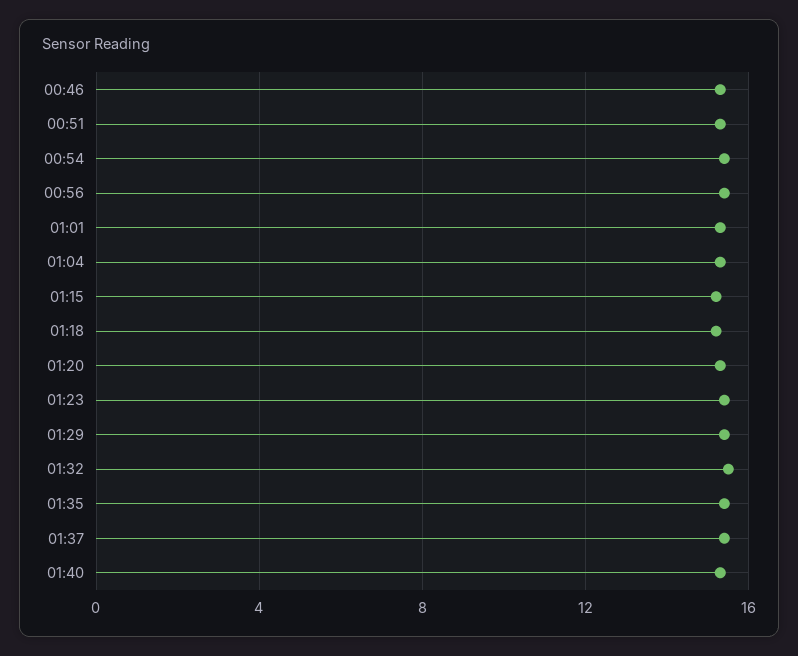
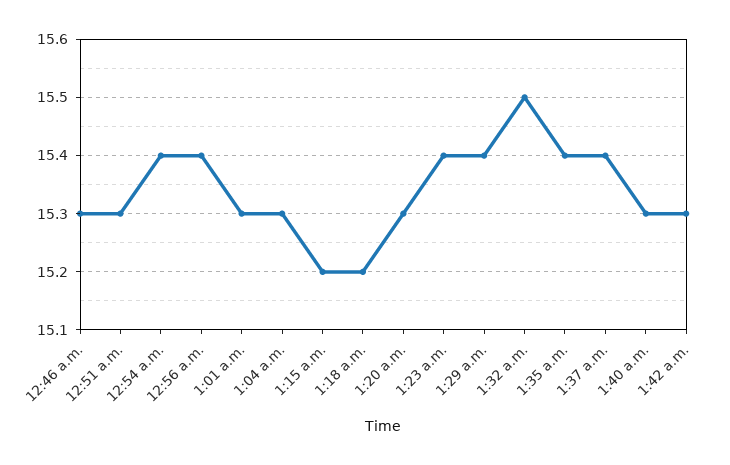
1:42 a.m.: none -> 15.3

